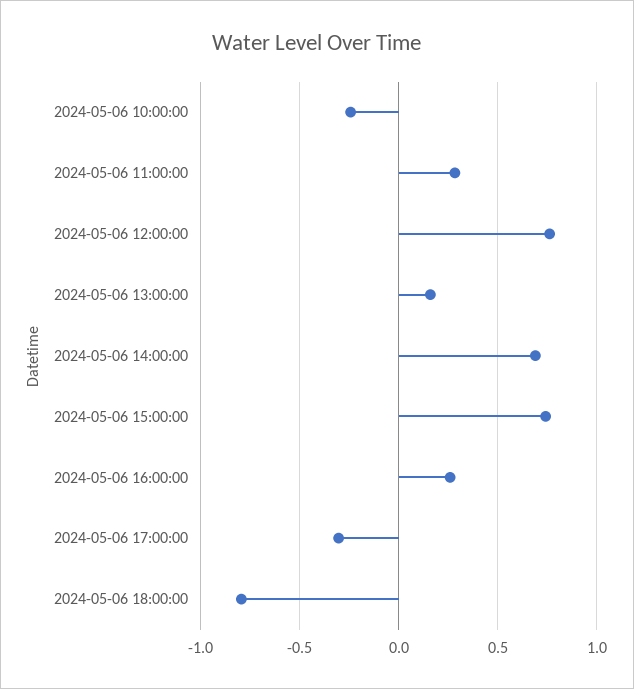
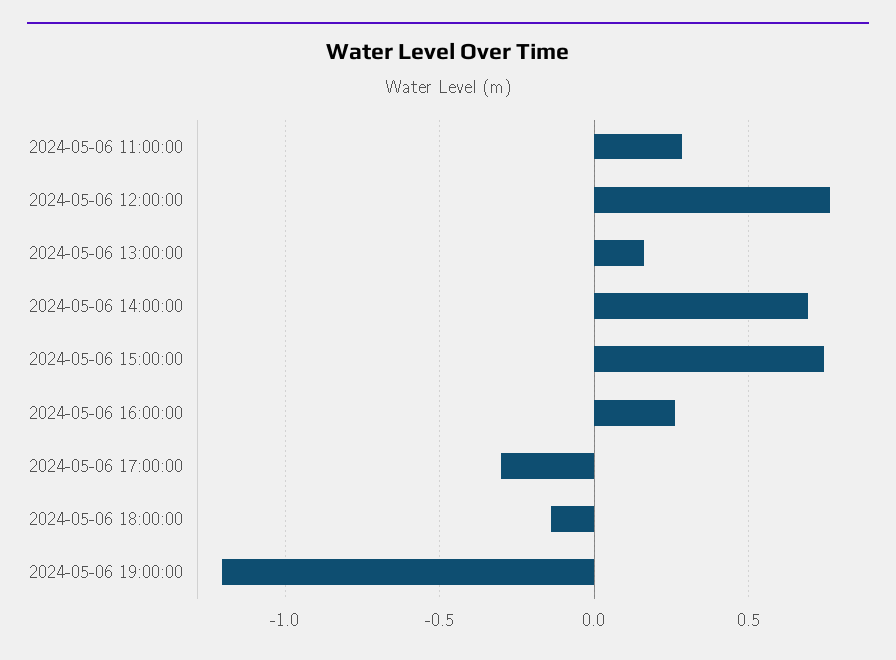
2024-05-06 10:00:00: -0.25 -> none
2024-05-06 18:00:00: -0.8 -> -0.15
2024-05-06 19:00:00: none -> -1.2

